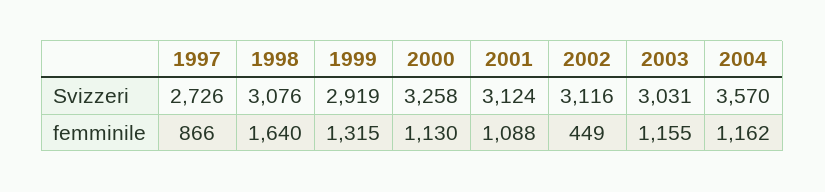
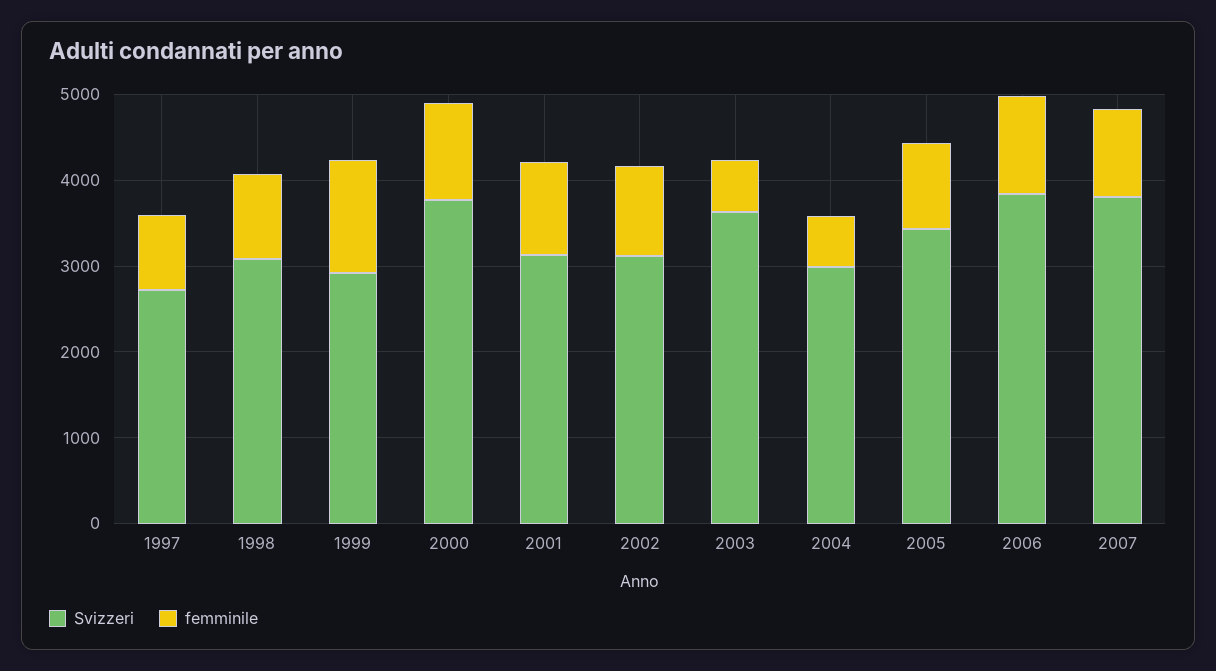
Svizzeri, 2000: 3258 -> 3800
Svizzeri, 2003: 3031 -> 3600
Svizzeri, 2004: 3570 -> 3000
femminile, 1998: 1640 -> 1000
femminile, 2002: 449 -> 1000
femminile, 2003: 1155 -> 600
femminile, 2004: 1162 -> 600
Svizzeri, 2005: none -> 3400
femminile, 2005: none -> 1000
Svizzeri, 2006: none -> 3800
femminile, 2006: none -> 1200
Svizzeri, 2007: none -> 3800
femminile, 2007: none -> 1000

